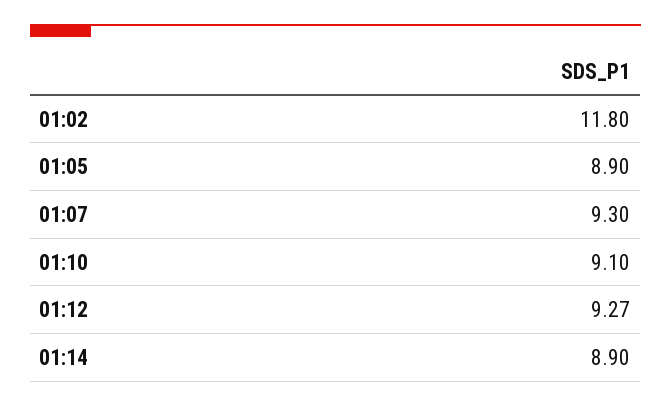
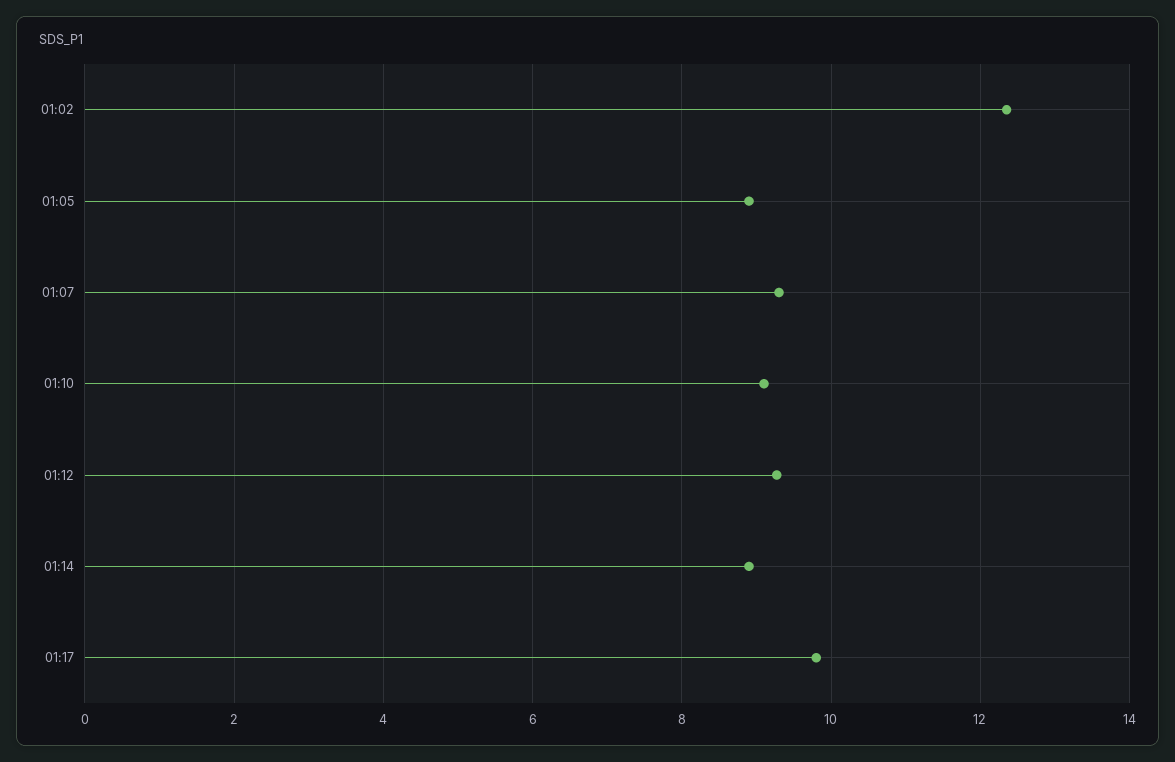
01:02: 11.8 -> 12.4
01:17: none -> 9.8

